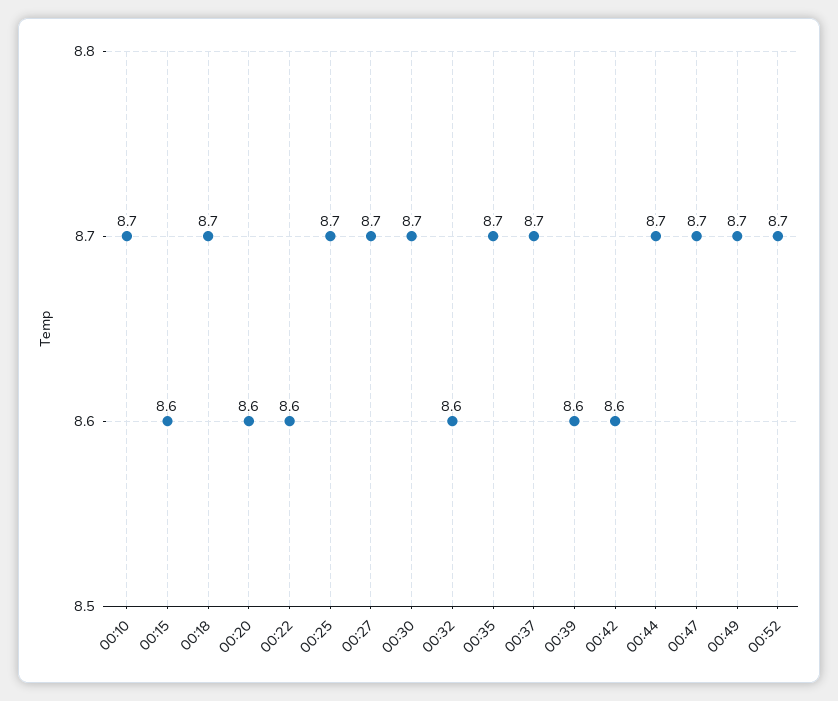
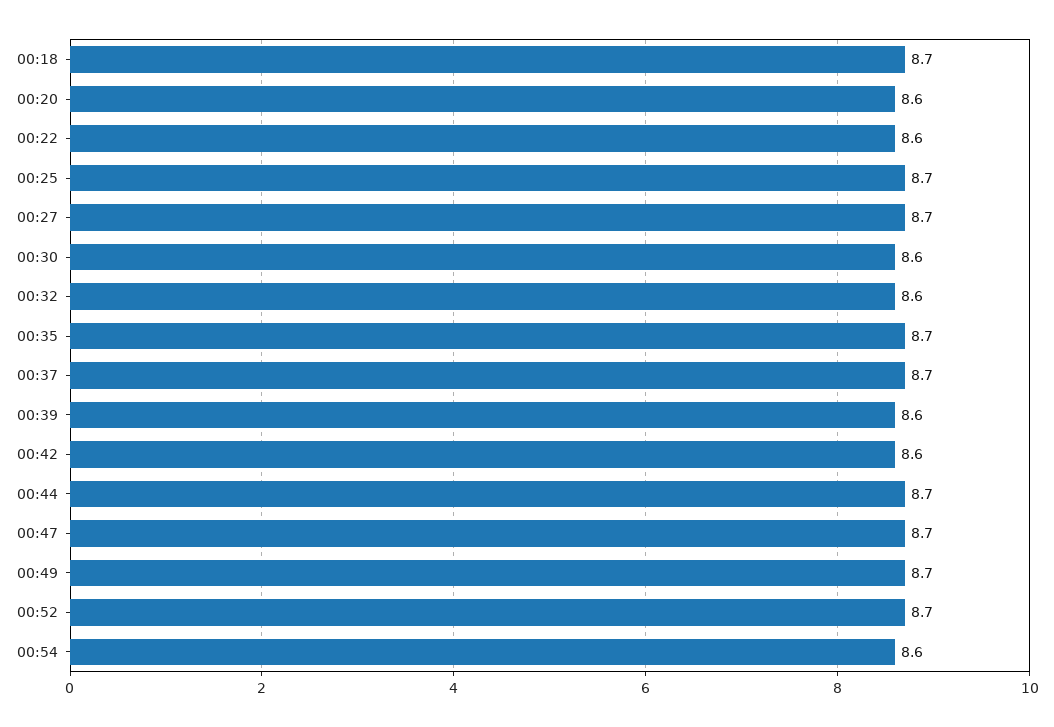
00:10: 8.7 -> none
00:15: 8.6 -> none
00:30: 8.7 -> 8.6
00:54: none -> 8.6

